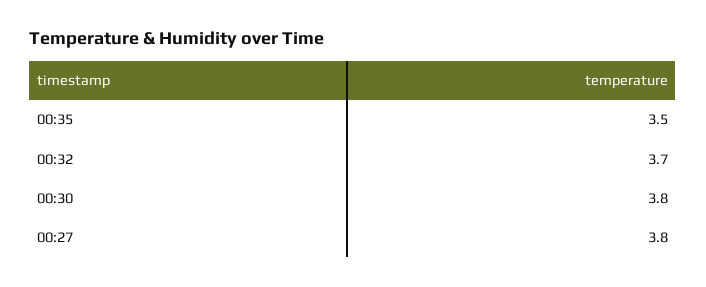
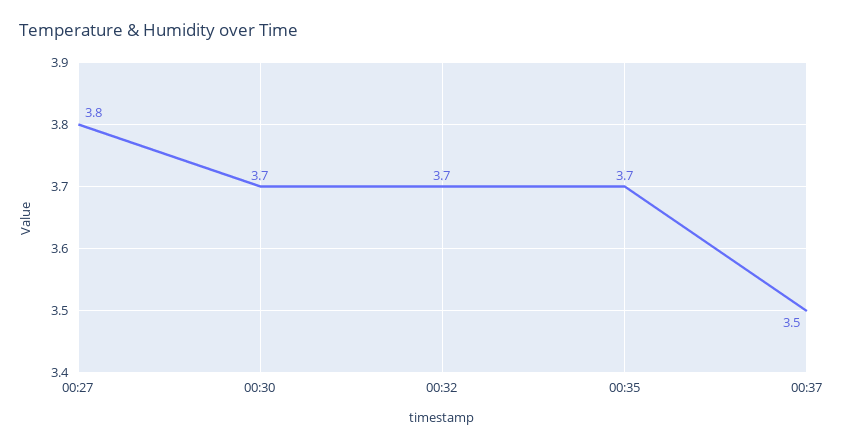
00:35: 3.5 -> 3.7
00:30: 3.8 -> 3.7
00:37: none -> 3.5

